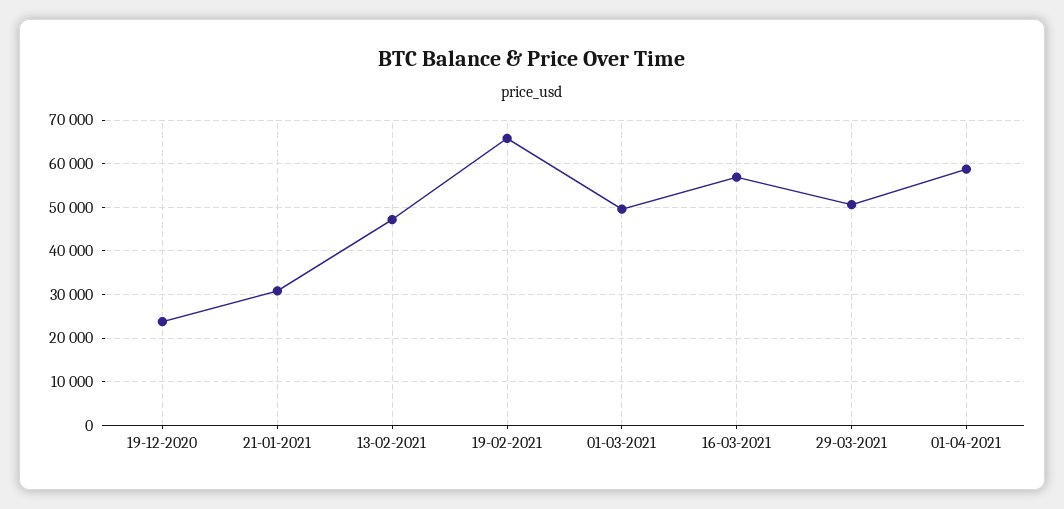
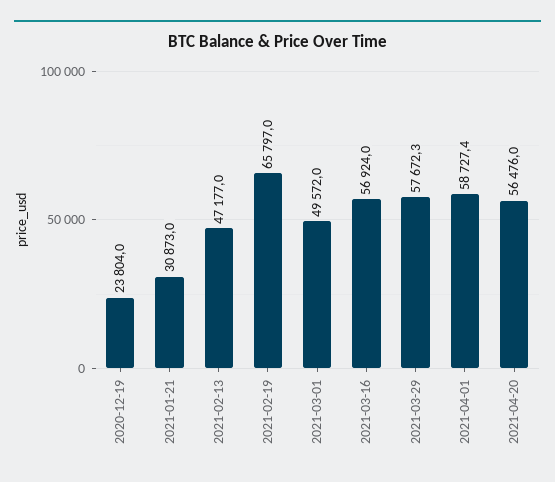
29-03-2021: 50000 -> 57672.3
2021-04-20: none -> 56476

